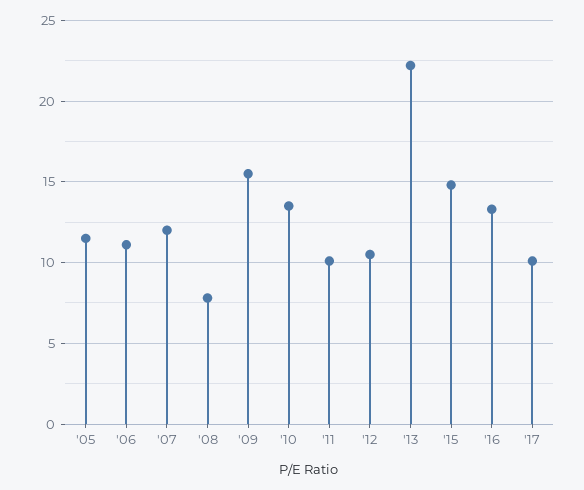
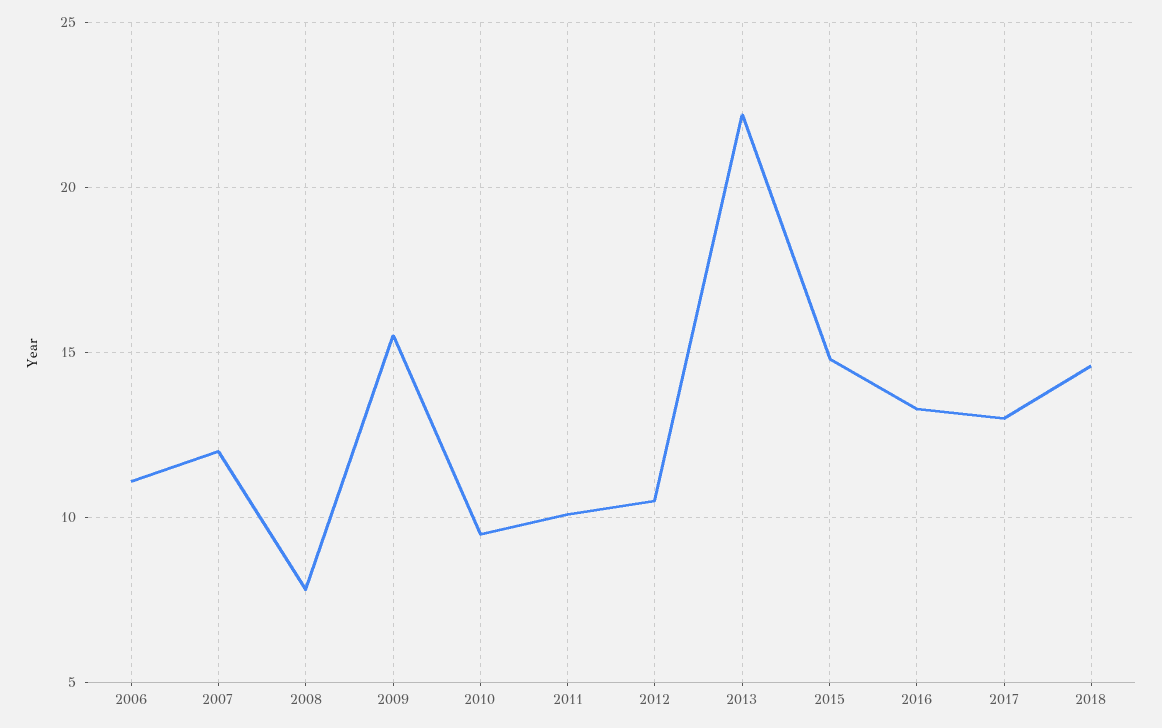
'05: 11.5 -> none
'10: 13.5 -> 9.5
'17: 10 -> 13
2018: none -> 14.5

